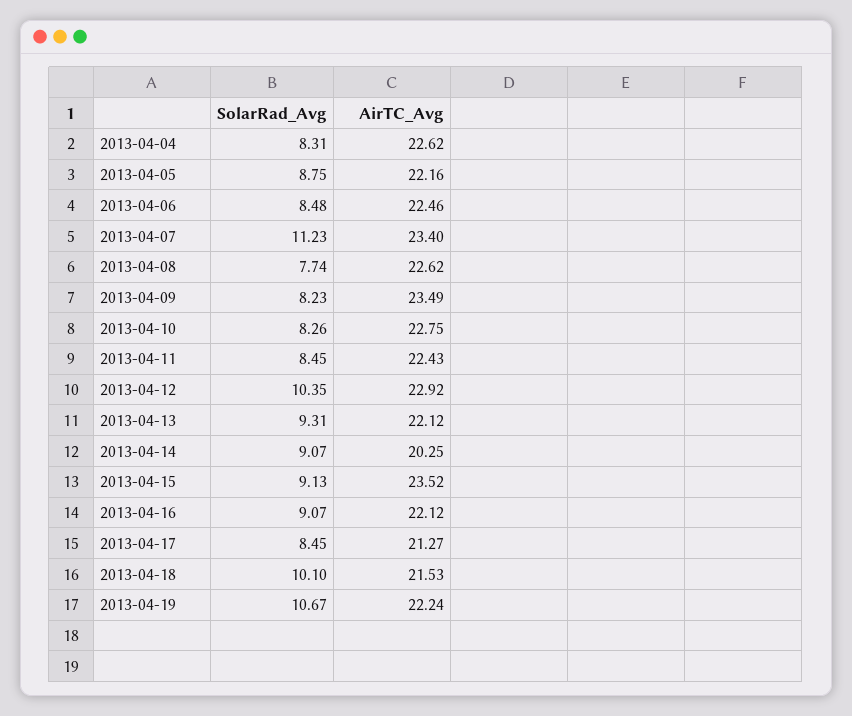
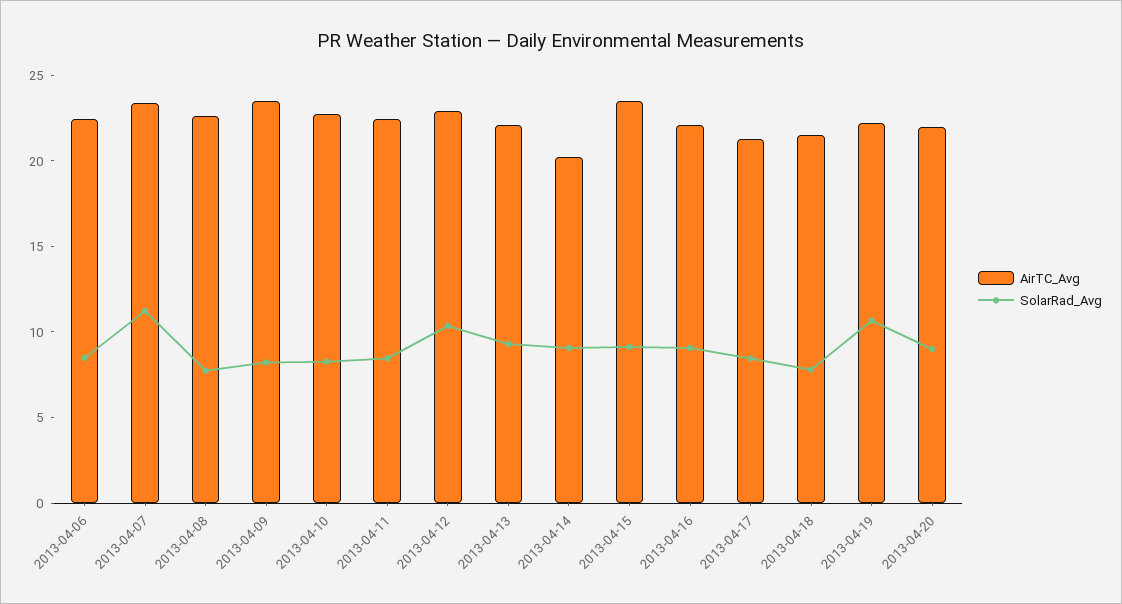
SolarRad_Avg, 2013-04-04: 8.31 -> none
AirTC_Avg, 2013-04-04: 22.62 -> none
SolarRad_Avg, 2013-04-05: 8.75 -> none
AirTC_Avg, 2013-04-05: 22.16 -> none
SolarRad_Avg, 2013-04-18: 10.1 -> 8
AirTC_Avg, 2013-04-20: none -> 22
SolarRad_Avg, 2013-04-20: none -> 9

